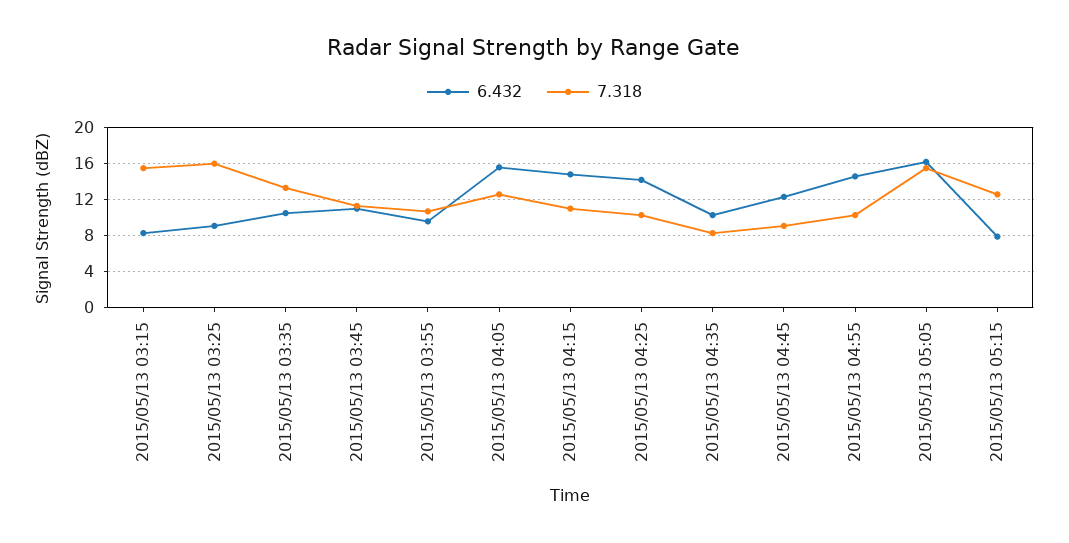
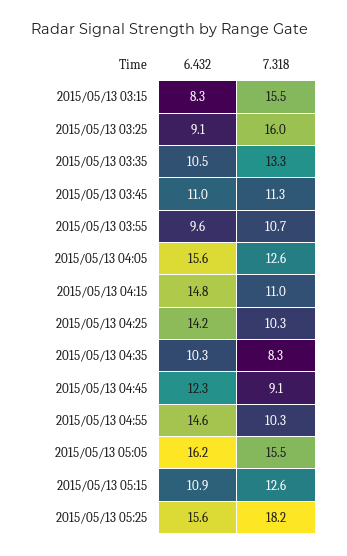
6.432, 2015/05/13 05:15: 8 -> 10.9
6.432, 2015/05/13 05:25: none -> 15.6
7.318, 2015/05/13 05:25: none -> 18.2

